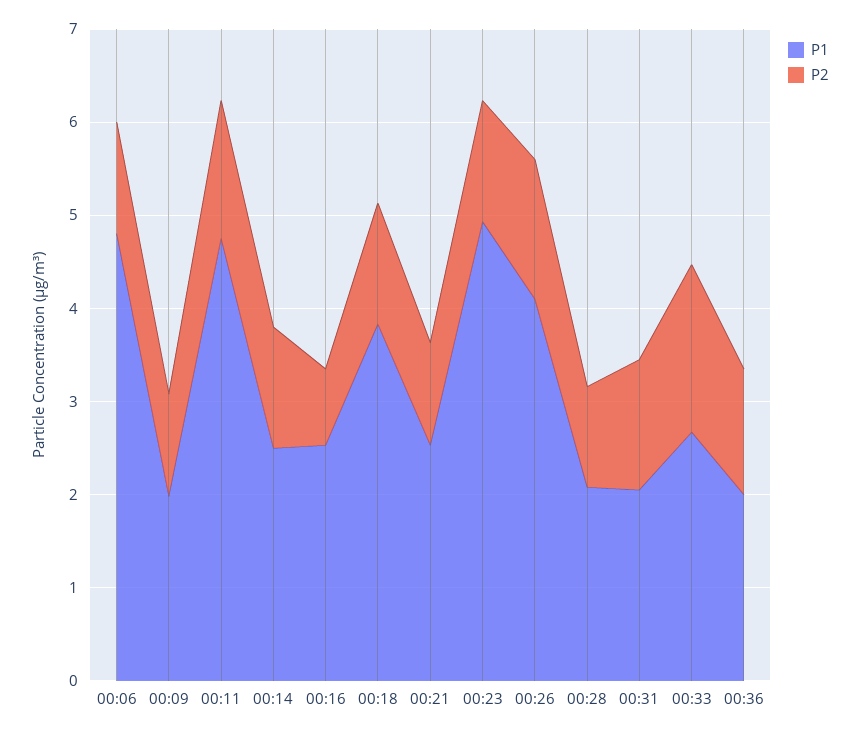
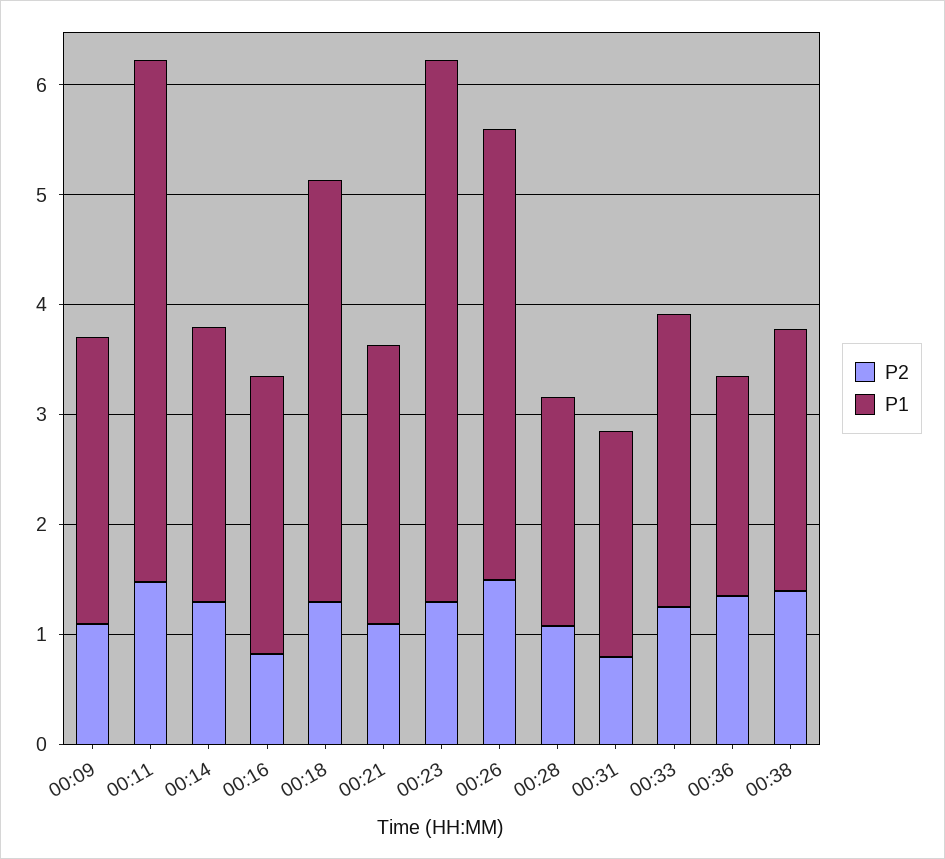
P1, 00:06: 4.8 -> none
P2, 00:06: 1.2 -> none
P1, 00:09: 2 -> 2.6
P2, 00:31: 1.4 -> 0.8
P2, 00:33: 1.8 -> 1.2
P2, 00:38: none -> 1.4
P1, 00:38: none -> 2.4

